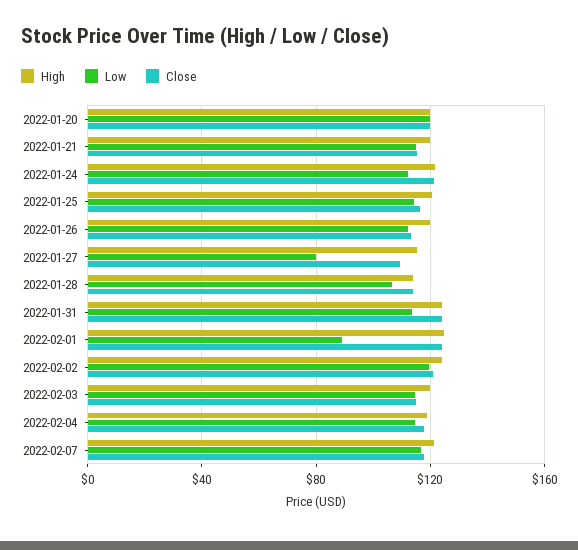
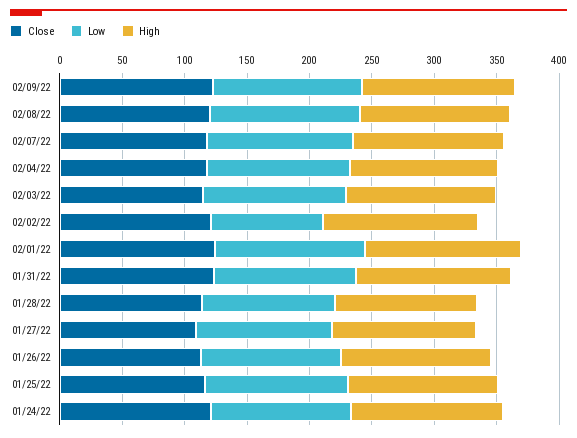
High, 2022-01-20: 120 -> none
Low, 2022-01-20: 120 -> none
Close, 2022-01-20: 120 -> none
High, 2022-01-21: 120 -> none
Low, 2022-01-21: 115 -> none
Close, 2022-01-21: 115 -> none
Low, 2022-01-27: 80 -> 110
Low, 2022-02-01: 90 -> 120
Low, 2022-02-02: 120 -> 90
Close, 02/09/22: none -> 120
Low, 02/09/22: none -> 120
High, 02/09/22: none -> 120
Close, 02/08/22: none -> 120
Low, 02/08/22: none -> 120
High, 02/08/22: none -> 120

